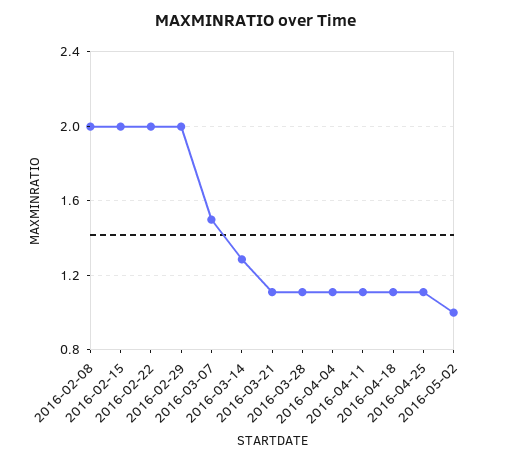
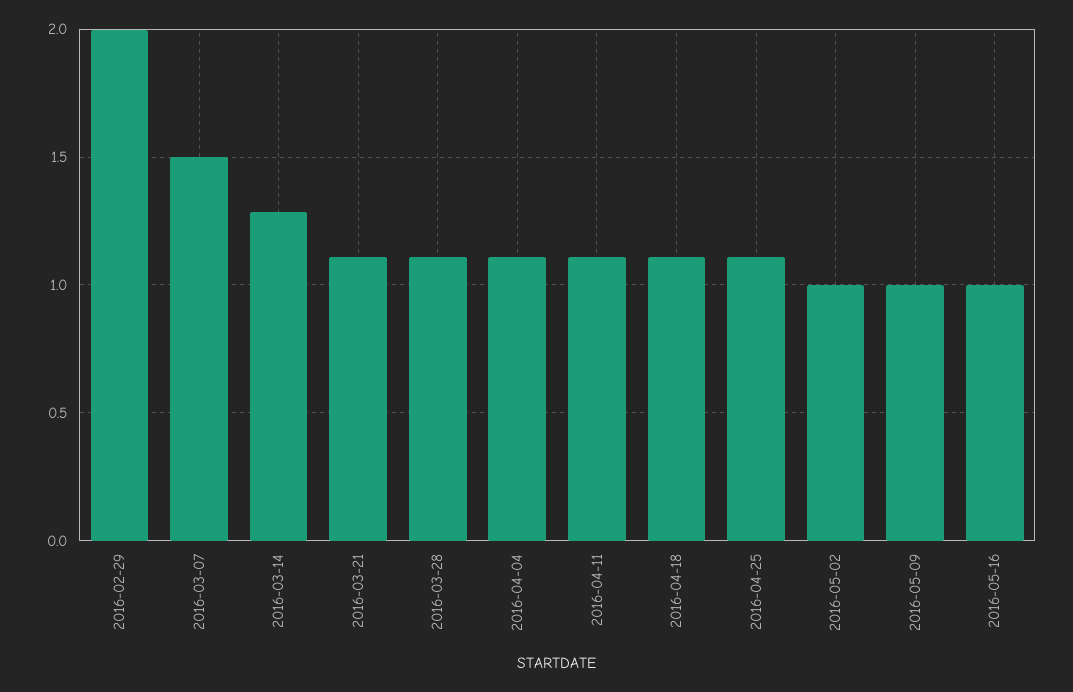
2016-02-08: 2 -> none
2016-02-15: 2 -> none
2016-02-22: 2 -> none
2016-05-09: none -> 1
2016-05-16: none -> 1

